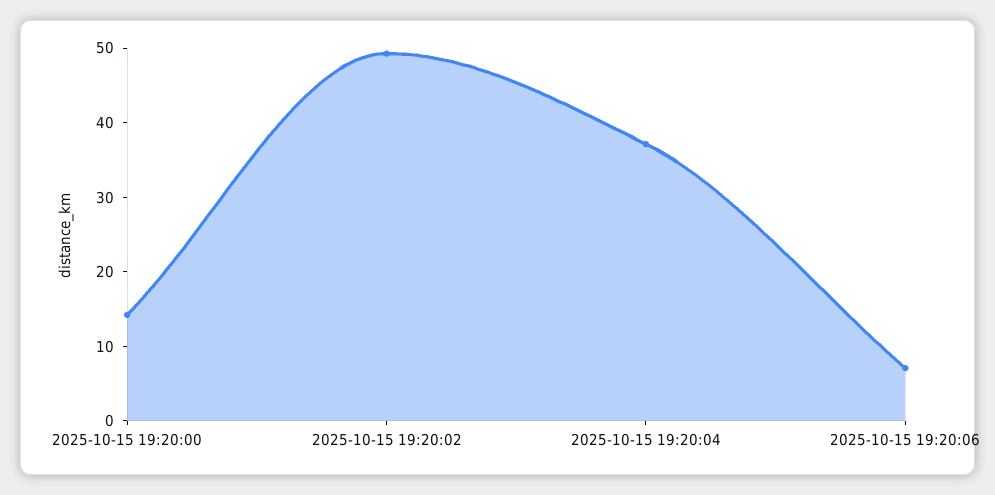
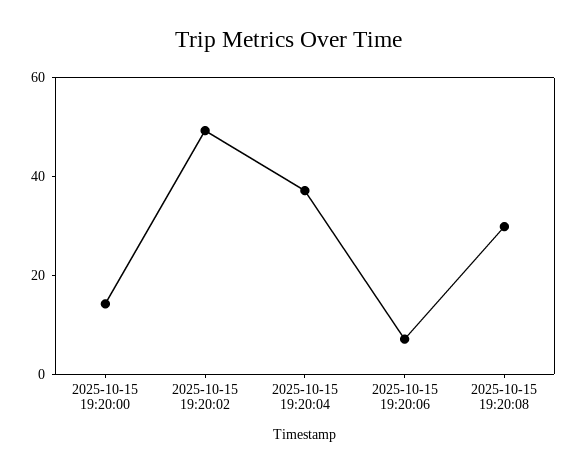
2025-10-15 19:20:08: none -> 30

